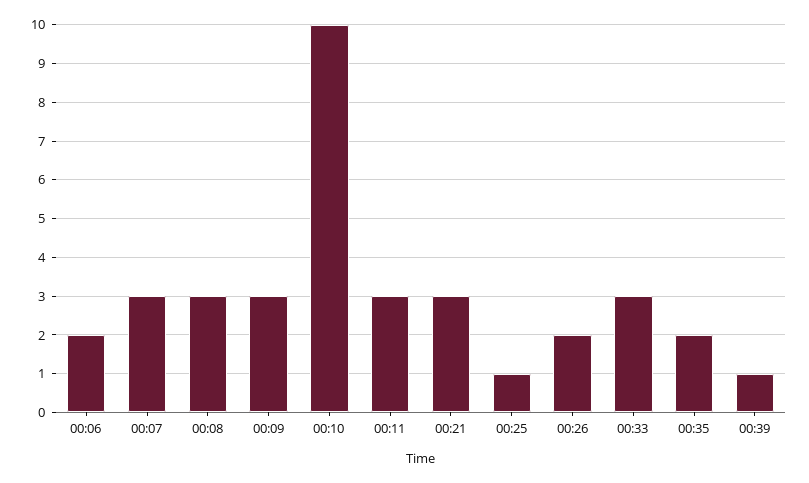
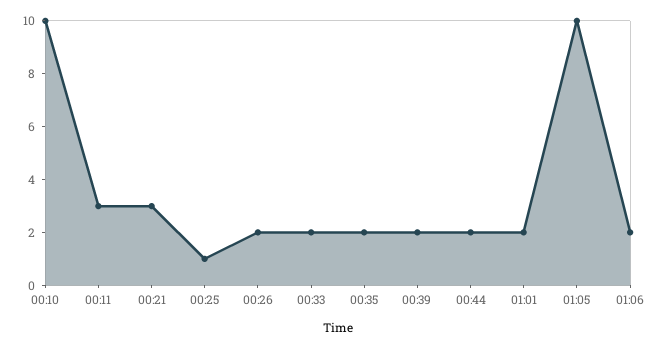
00:06: 2 -> none
00:07: 3 -> none
00:08: 3 -> none
00:09: 3 -> none
00:33: 3 -> 2
00:39: 1 -> 2
00:44: none -> 2
01:01: none -> 2
01:05: none -> 10
01:06: none -> 2

